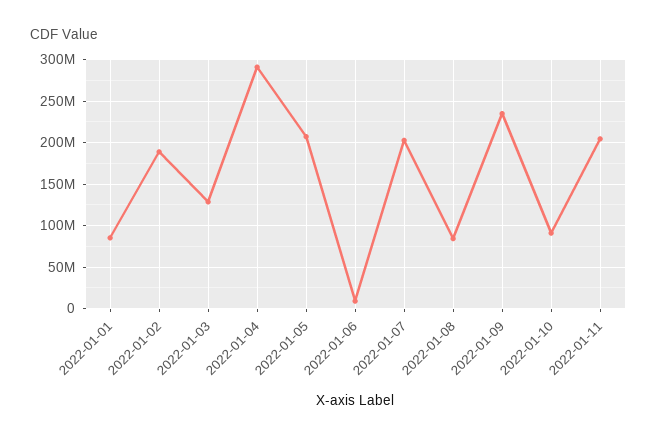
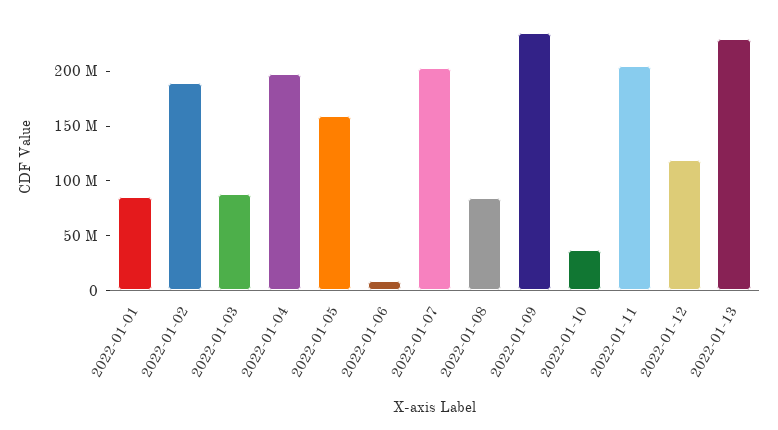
2022-01-03: 130000000 -> 90000000
2022-01-04: 290000000 -> 200000000
2022-01-05: 210000000 -> 160000000
2022-01-10: 90000000 -> 40000000
2022-01-12: none -> 120000000
2022-01-13: none -> 230000000

